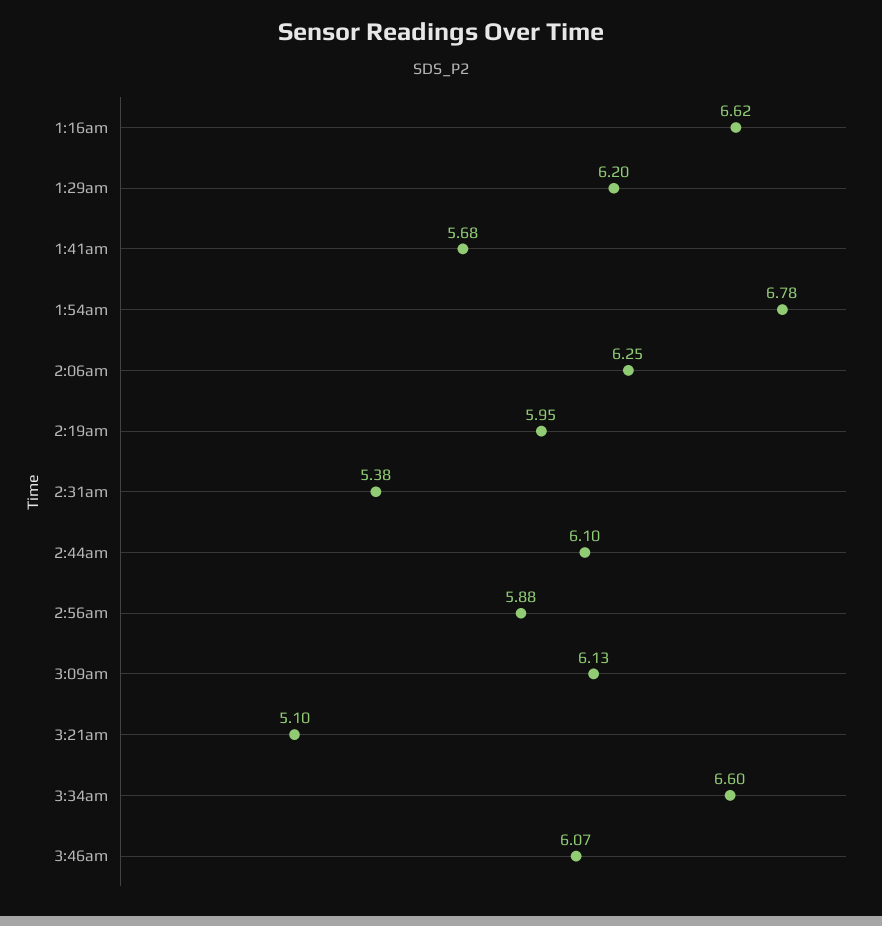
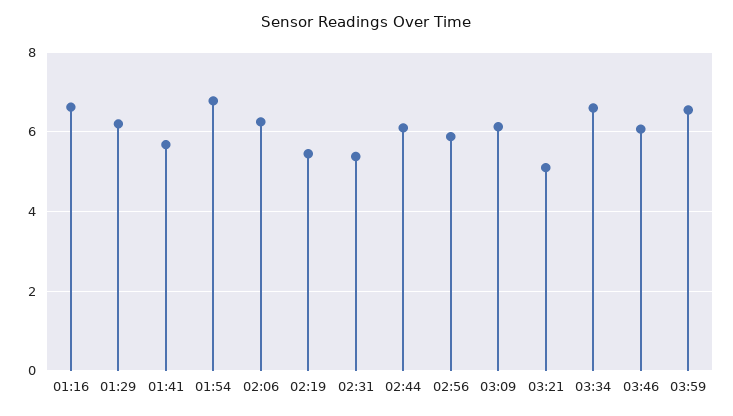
2:19am: 5.95 -> 5.4
03:59: none -> 6.6

